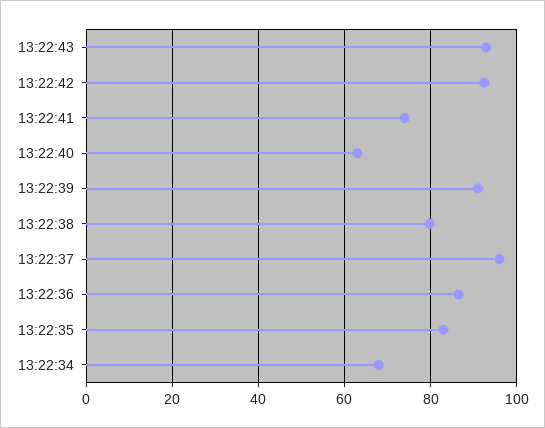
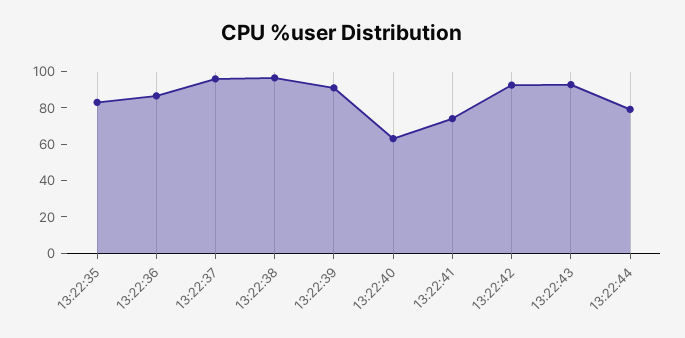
13:22:38: 80 -> 95
13:22:34: 68 -> none
13:22:44: none -> 80

